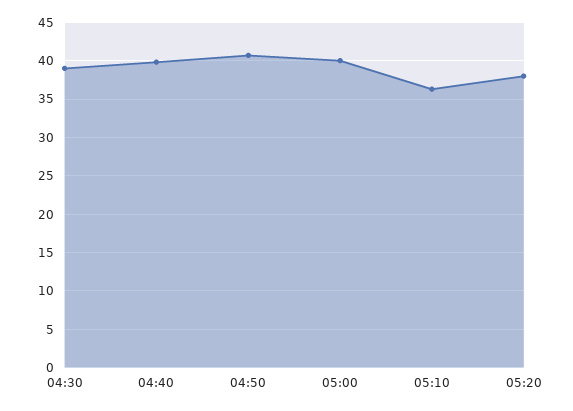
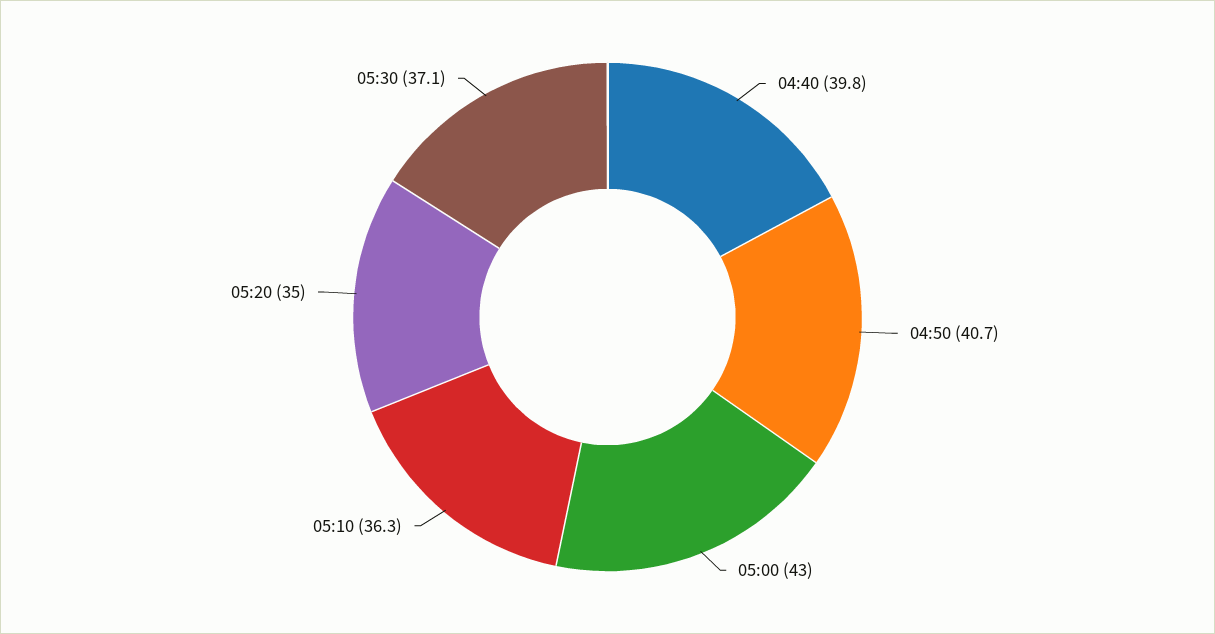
04:30: 39 -> none
05:00: 40 -> 43
05:20: 38 -> 35
05:30: none -> 37.1

